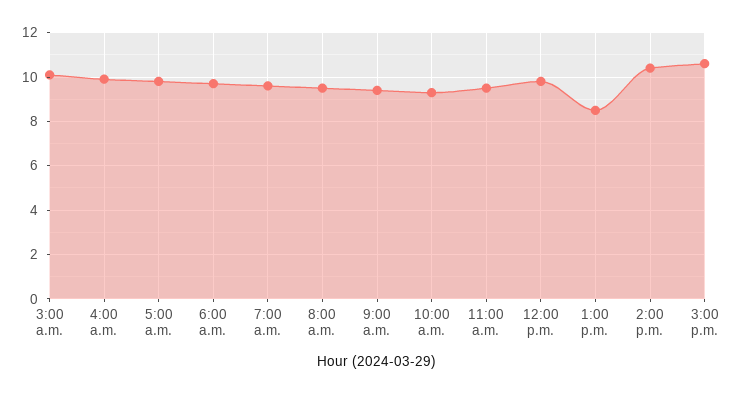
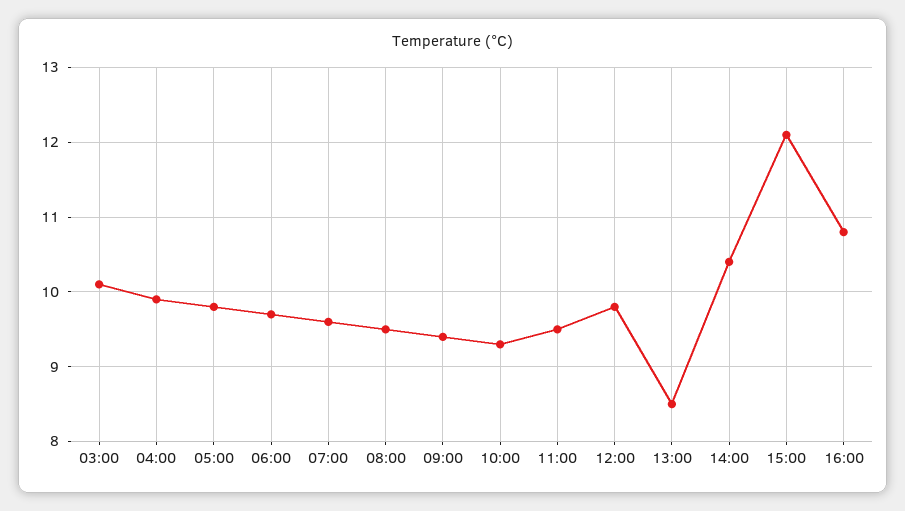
3:00 p.m.: 10.5 -> 12.1
16:00: none -> 10.8

